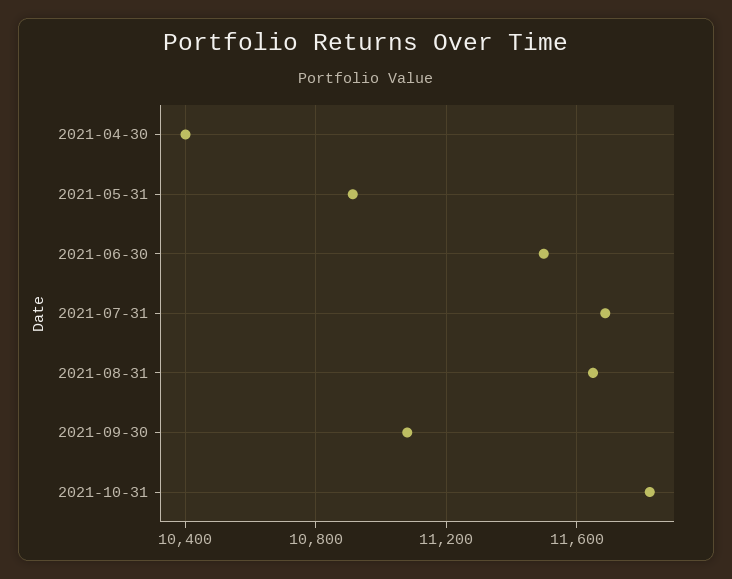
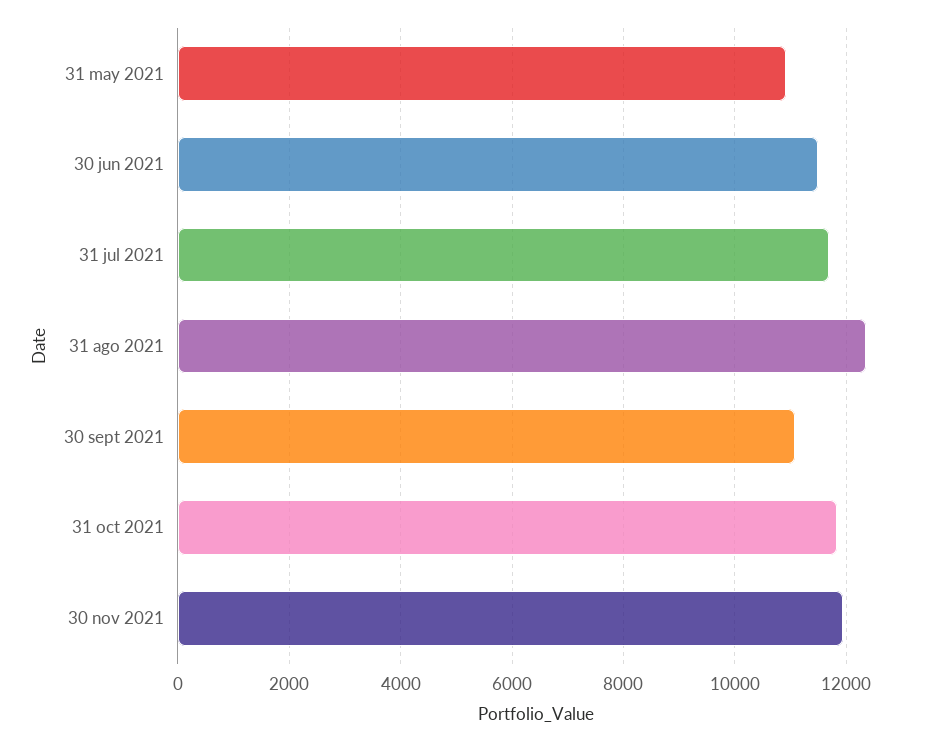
2021-04-30: 10400 -> none
2021-08-31: 11650 -> 12400
30 nov 2021: none -> 12000

